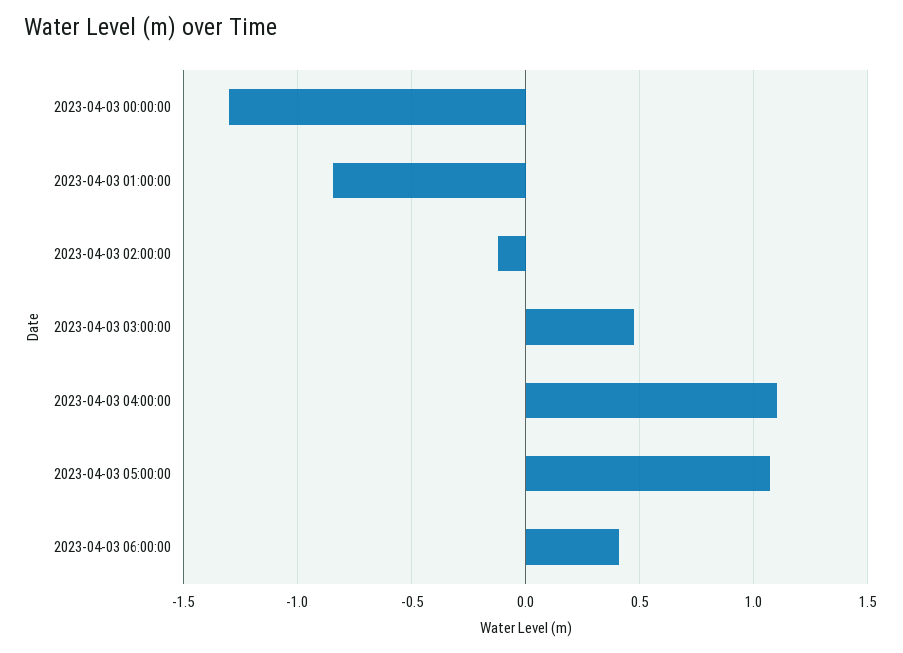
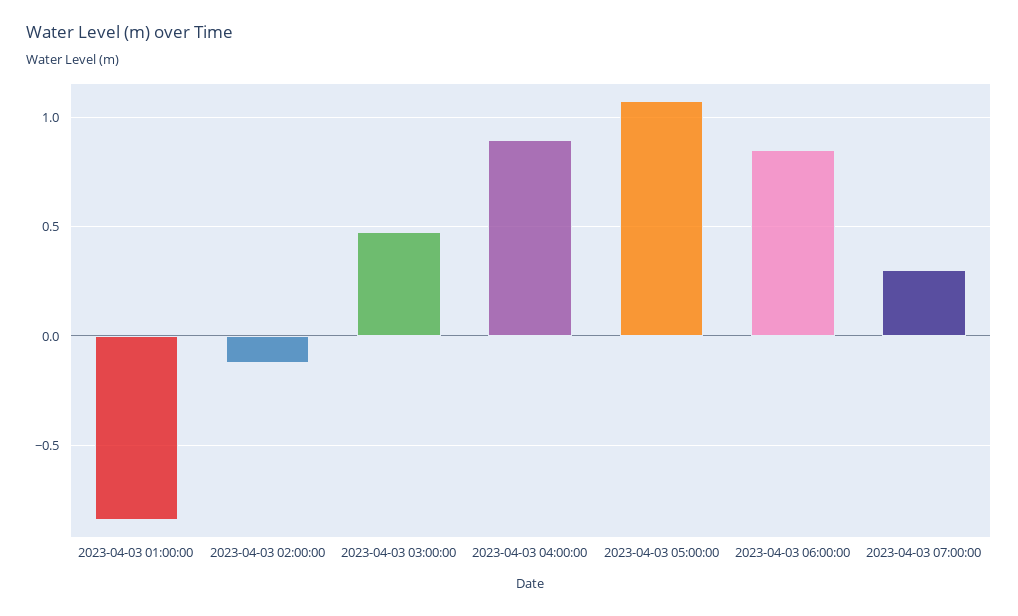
2023-04-03 00:00:00: -1.3 -> none
2023-04-03 04:00:00: 1.1 -> 0.9
2023-04-03 06:00:00: 0.4 -> 0.85
2023-04-03 07:00:00: none -> 0.3

